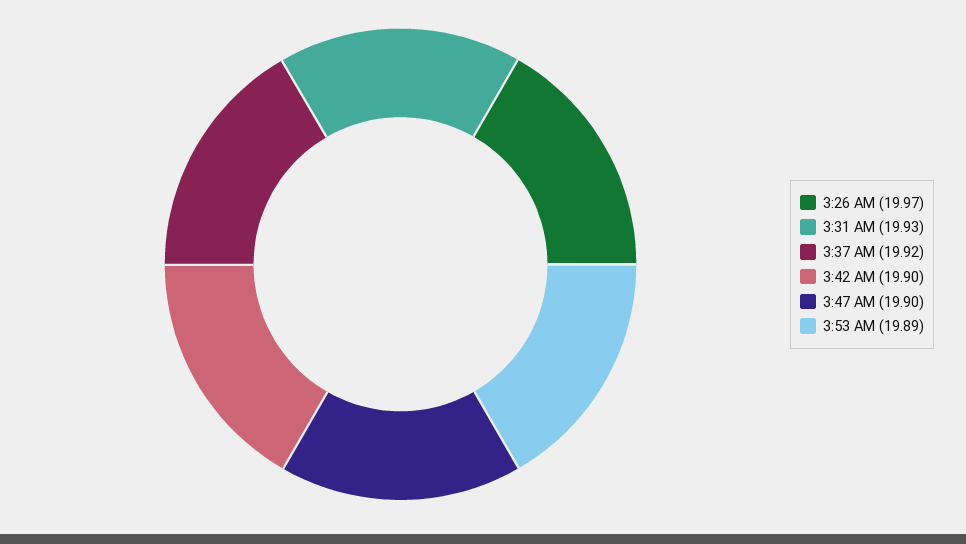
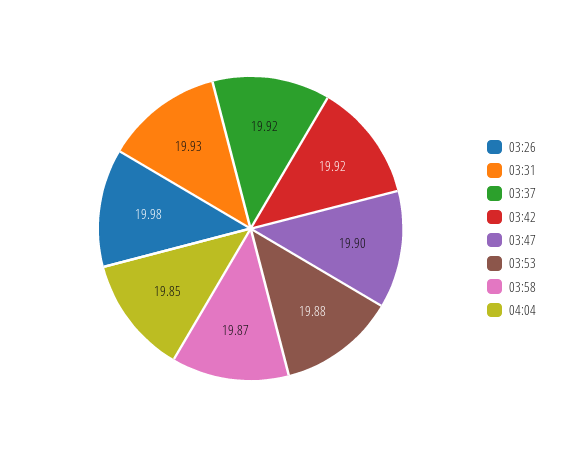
3:26 AM: 19.97 -> 19.98
3:42 AM: 19.9 -> 19.92
3:53 AM: 19.89 -> 19.88
03:58: none -> 19.87
04:04: none -> 19.85

